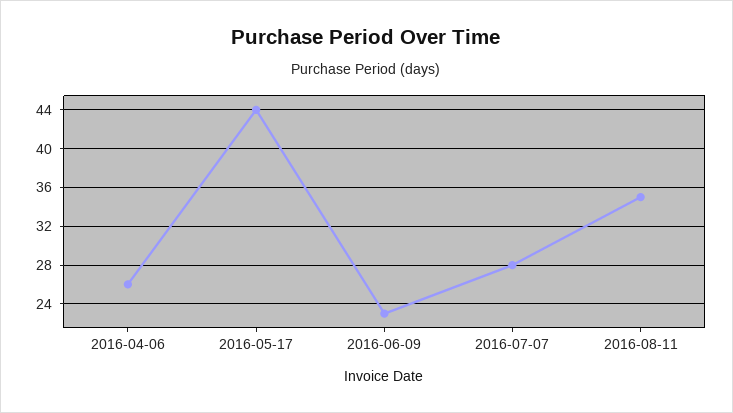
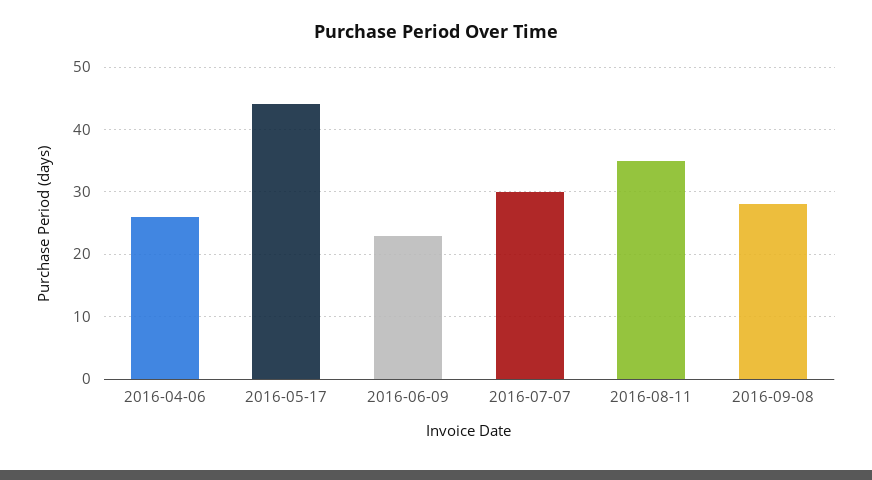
2016-07-07: 28 -> 30
2016-09-08: none -> 28

